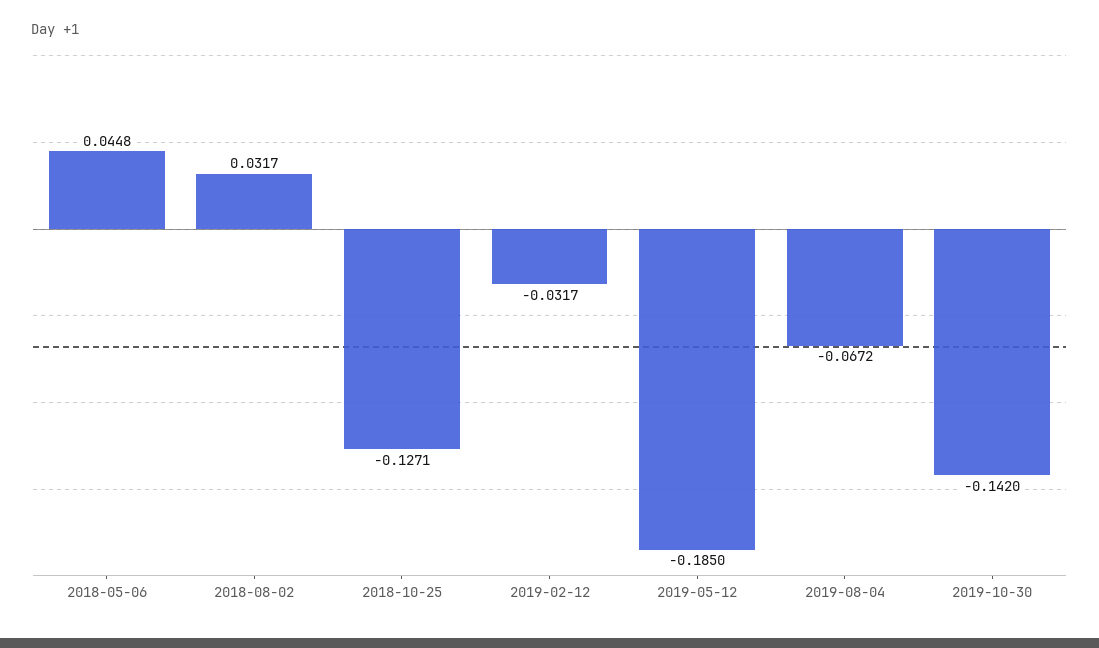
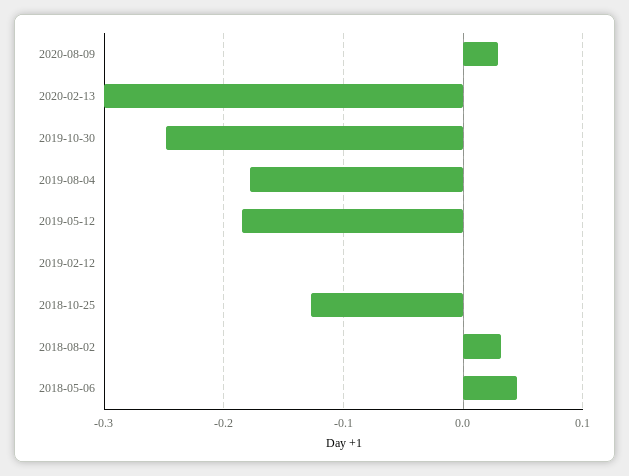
2019-02-12: -0.0317 -> 0
2019-08-04: -0.0672 -> -0.18
2019-10-30: -0.142 -> -0.25
2020-08-09: none -> 0.03
2020-02-13: none -> -0.3

